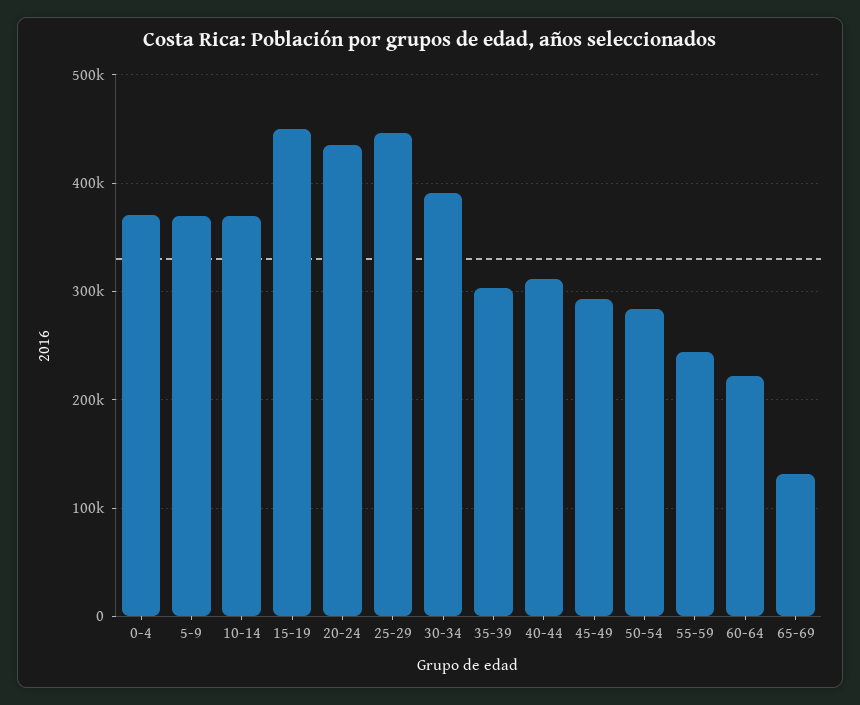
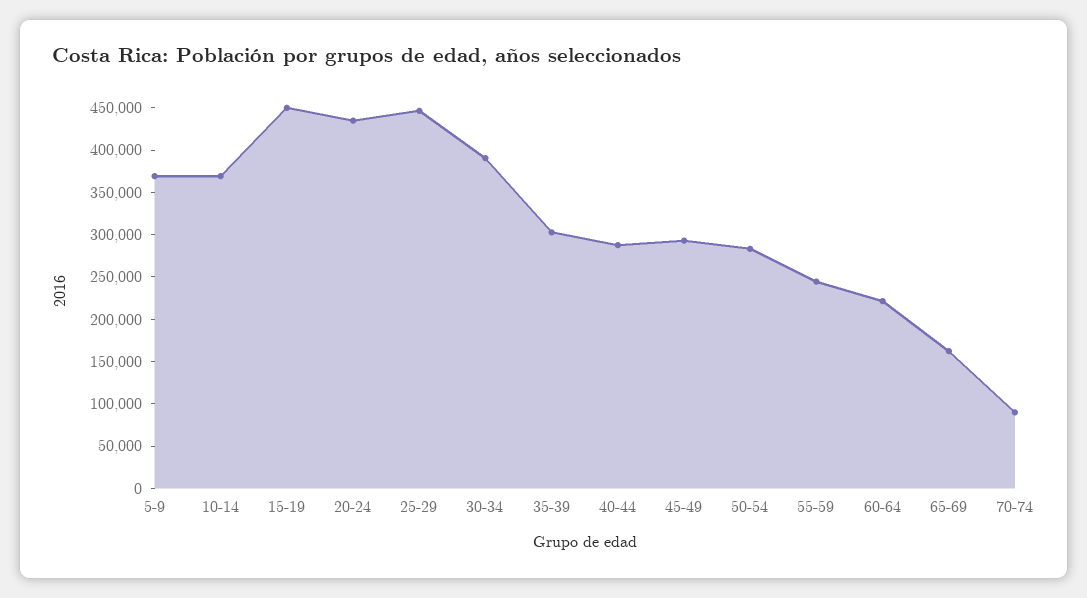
0-4: 370000 -> none
40-44: 310000 -> 290000
65-69: 130000 -> 160000
70-74: none -> 90000

